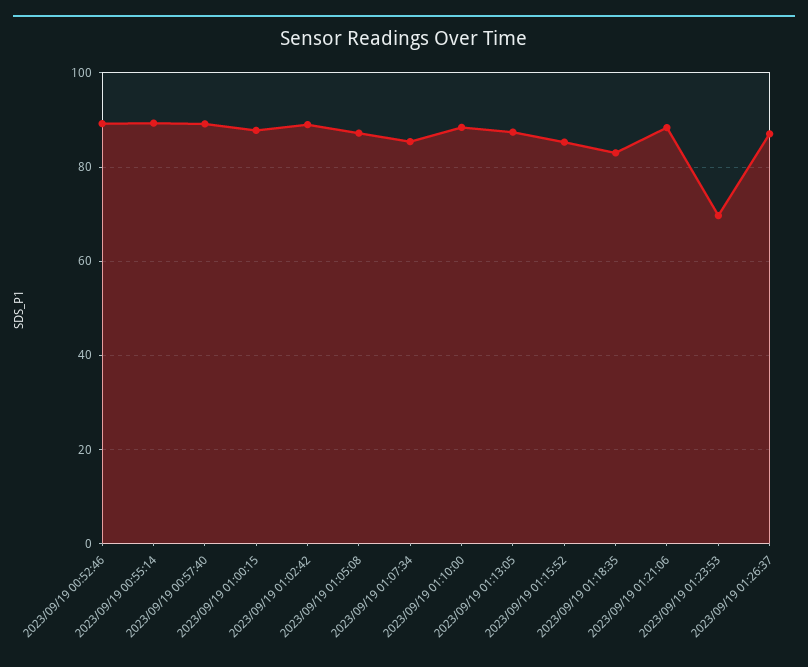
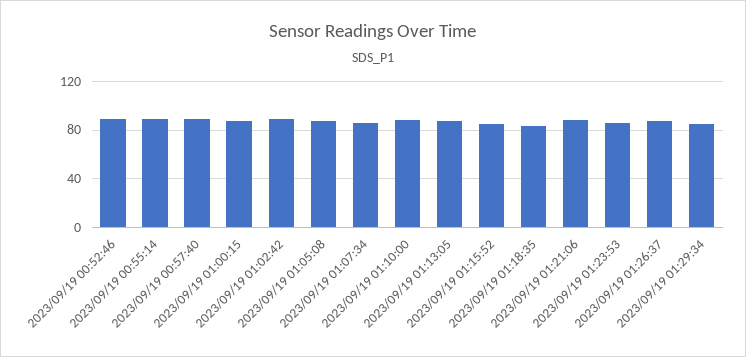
2023/09/19 01:23:53: 70 -> 85
2023/09/19 01:29:34: none -> 85

